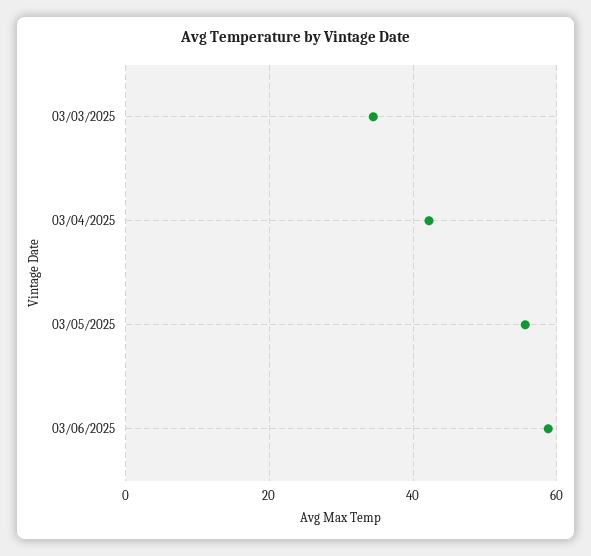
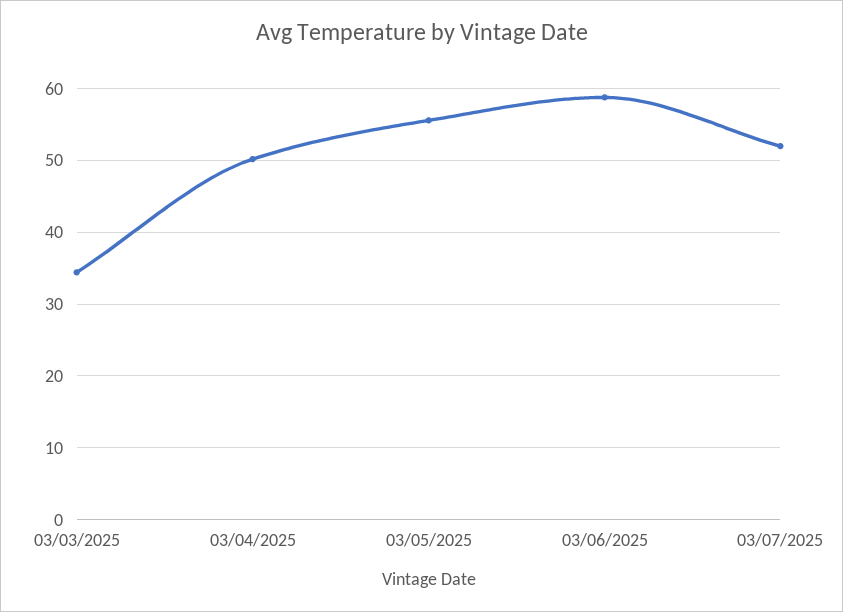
03/04/2025: 42 -> 50
03/07/2025: none -> 52

